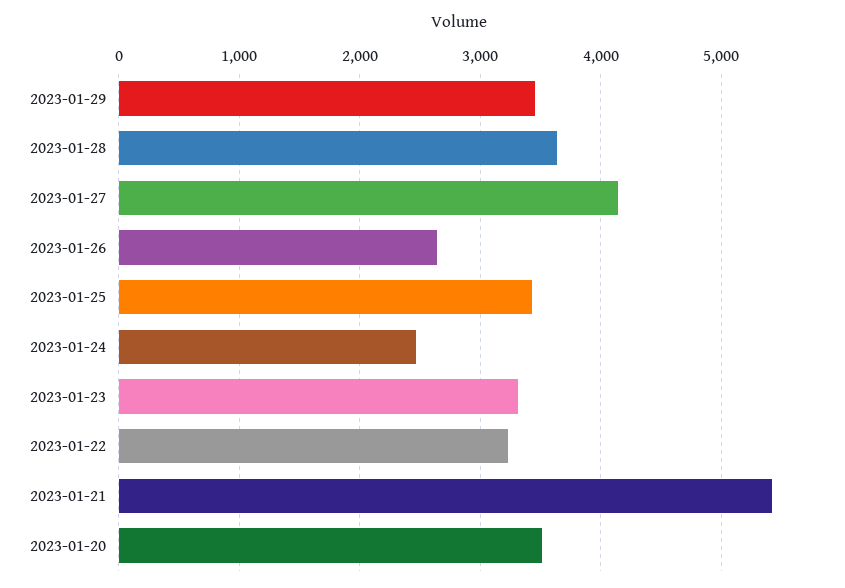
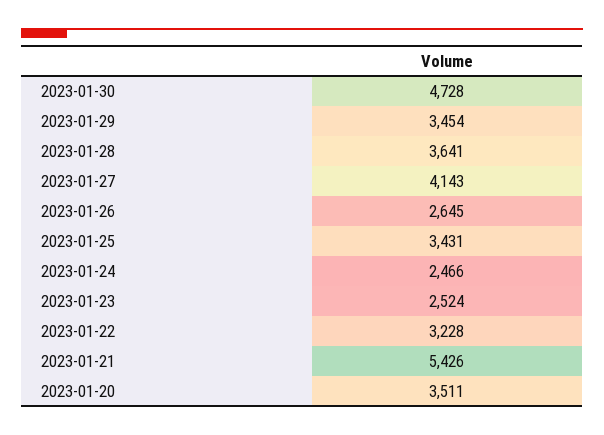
2023-01-23: 3300 -> 2524
2023-01-30: none -> 4728

